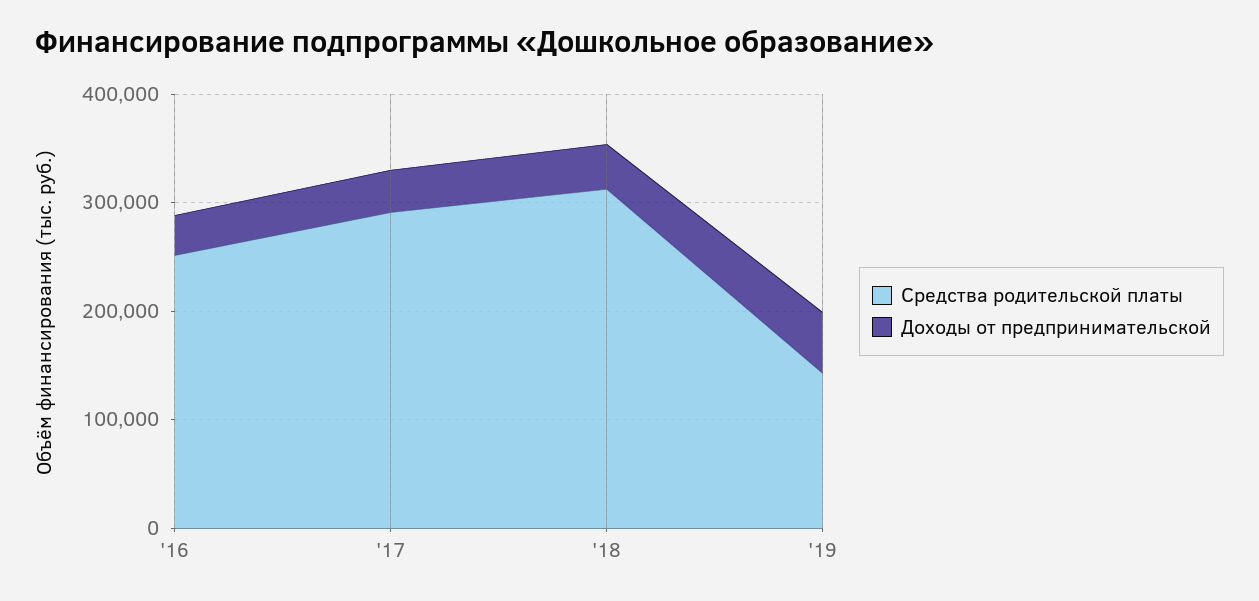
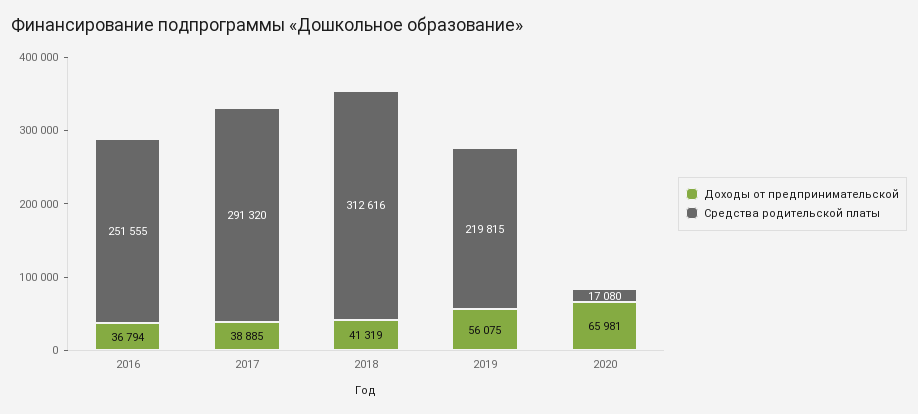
Средства родительской платы, '19: 140000 -> 219815
Доходы от предпринимательской, 2020: none -> 65981
Средства родительской платы, 2020: none -> 17080

